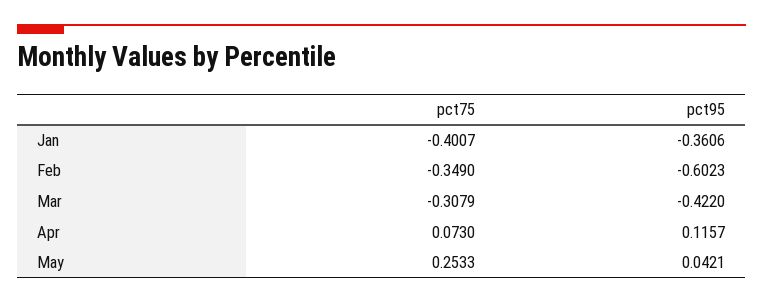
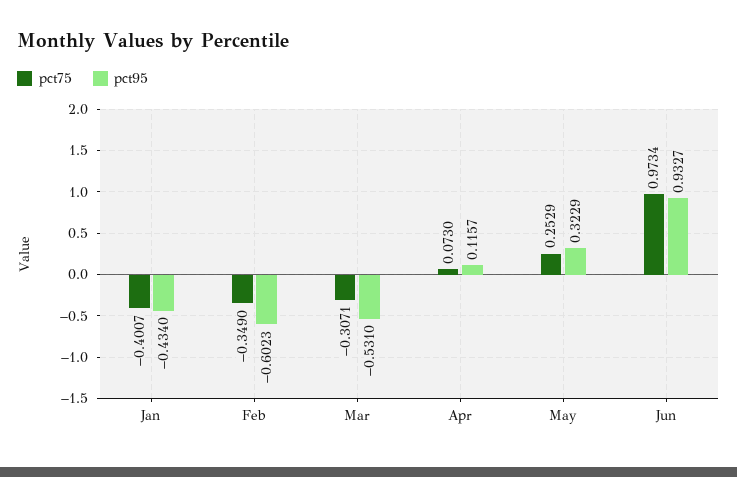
pct95, Jan: -0.3606 -> -0.434
pct75, Mar: -0.3079 -> -0.3071
pct95, Mar: -0.422 -> -0.531
pct75, May: 0.2533 -> 0.2529
pct95, May: 0.0421 -> 0.3229
pct75, Jun: none -> 0.9734
pct95, Jun: none -> 0.9327

